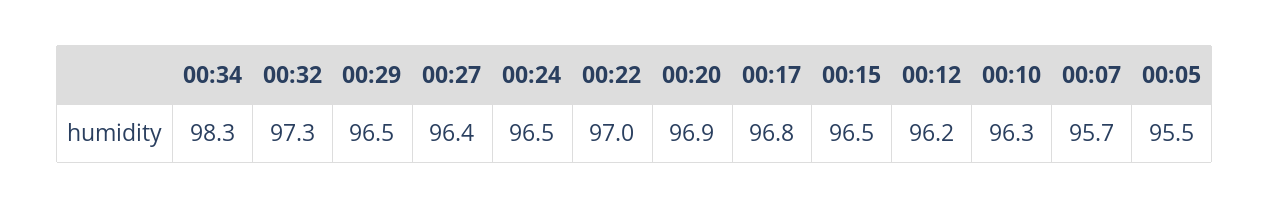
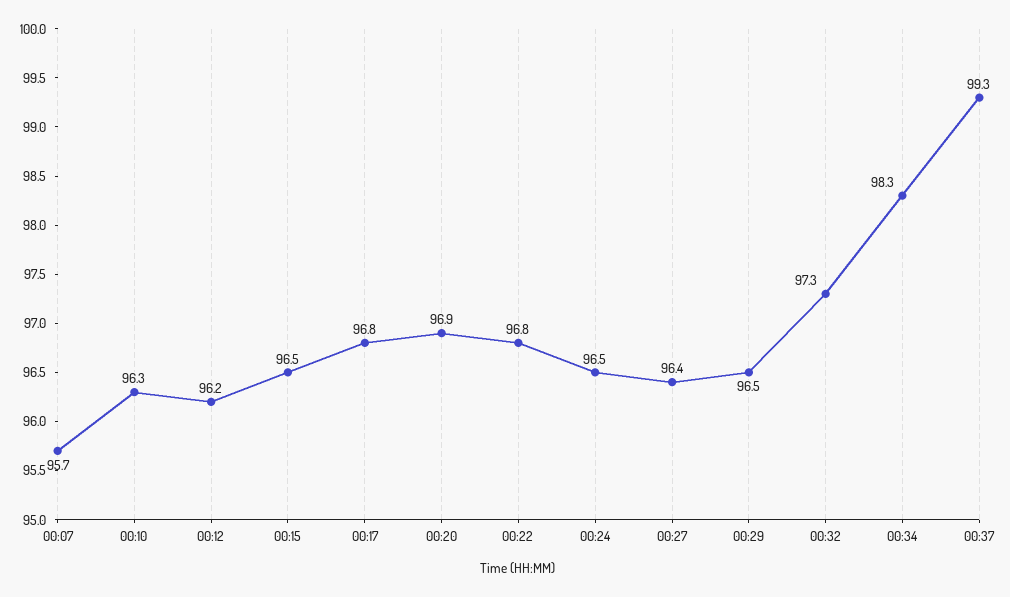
00:22: 97 -> 96.8
00:05: 95.5 -> none
00:37: none -> 99.3

